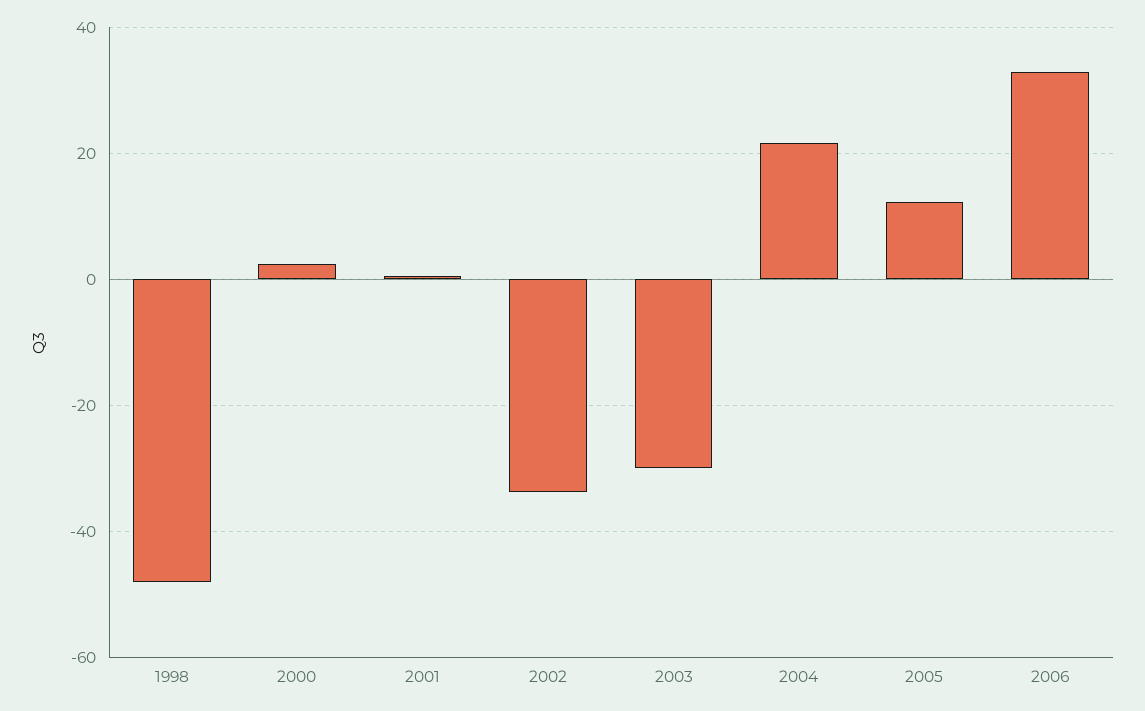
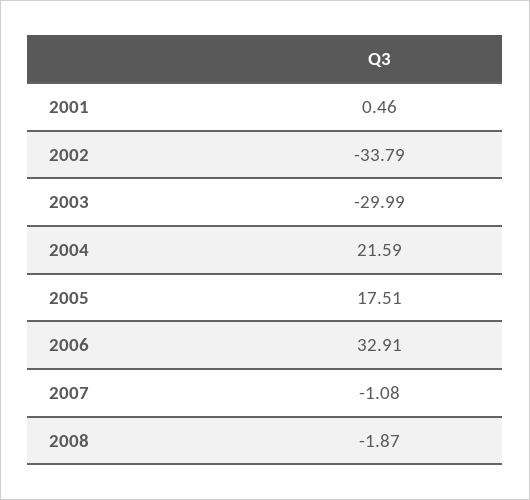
1998: -48 -> none
2000: 2 -> none
2005: 12 -> 17.51
2007: none -> -1.08
2008: none -> -1.87

